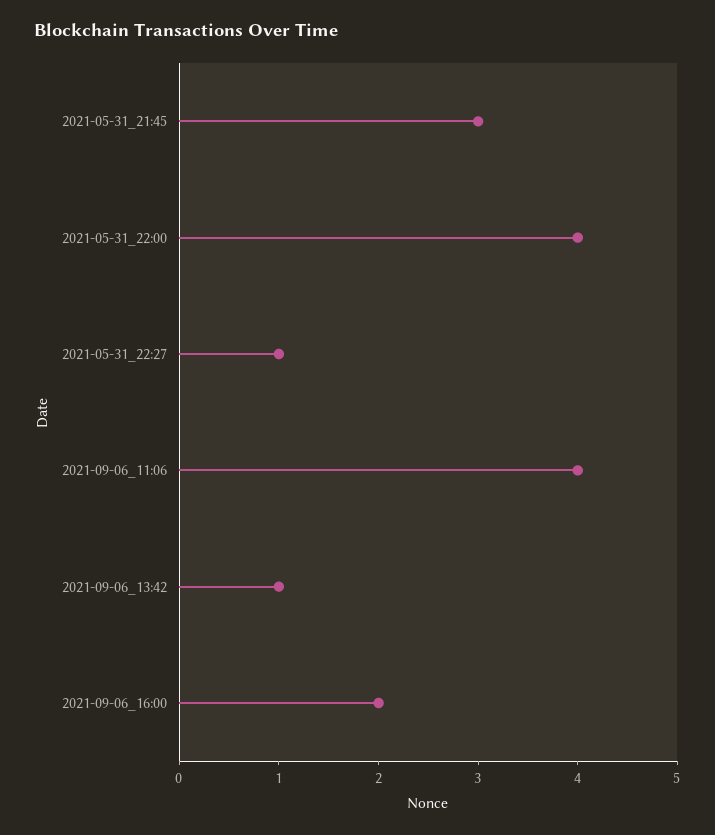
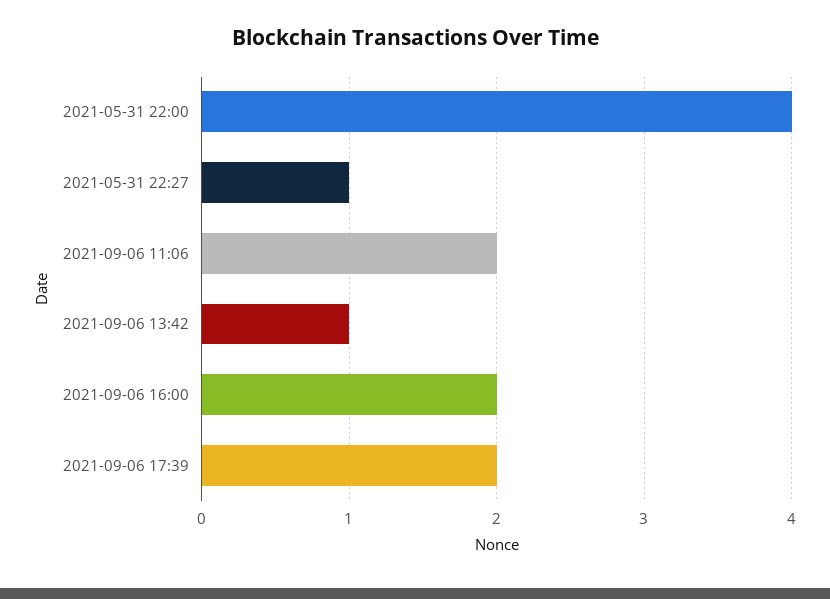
2021-05-31_21:45: 3 -> none
2021-09-06_11:06: 4 -> 2
2021-09-06 17:39: none -> 2

